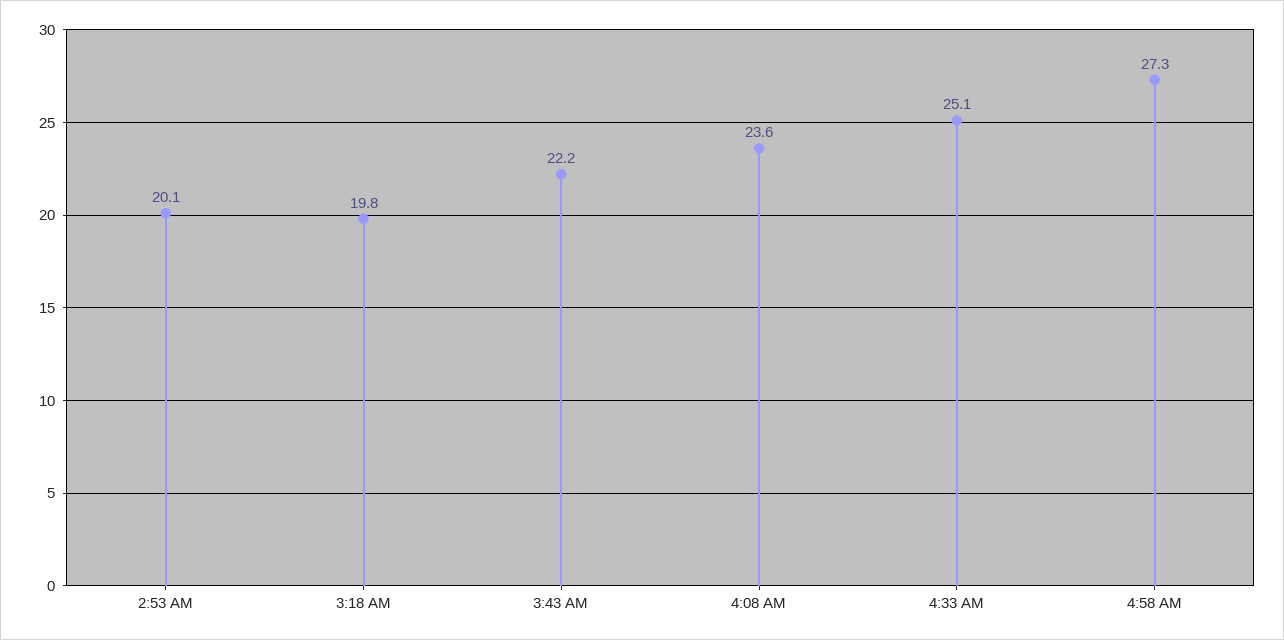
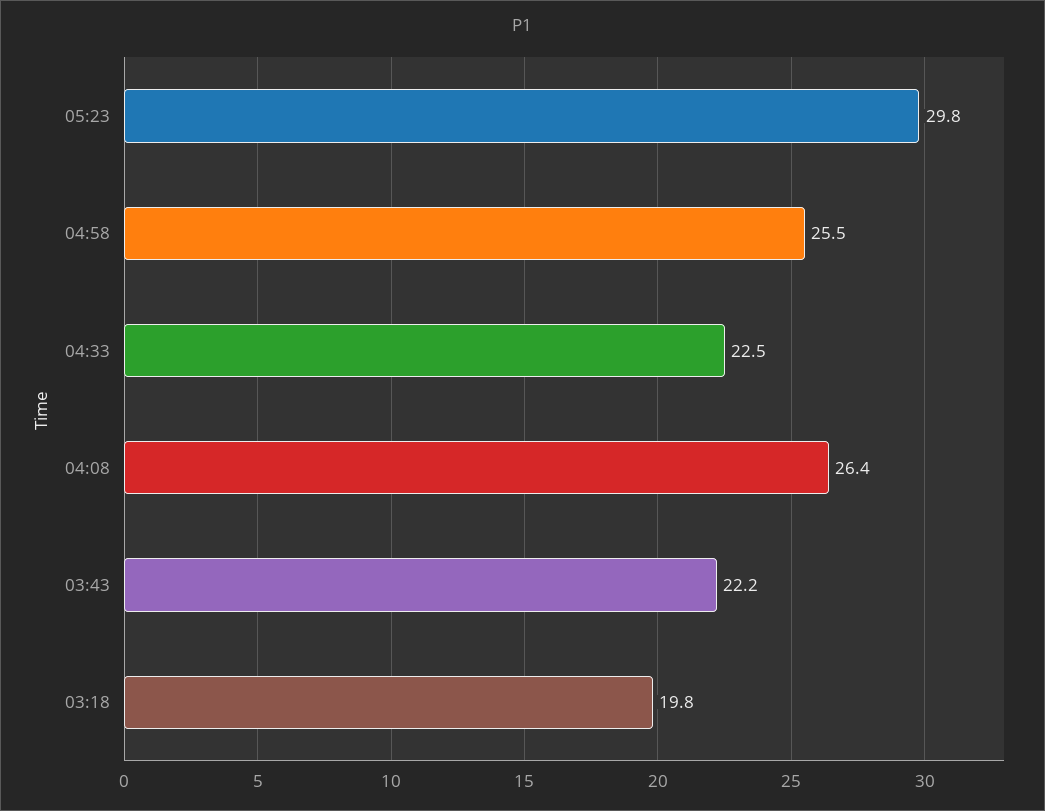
2:53 AM: 20.1 -> none
4:08 AM: 23.6 -> 26.4
4:33 AM: 25.1 -> 22.5
4:58 AM: 27.3 -> 25.5
05:23: none -> 29.8

